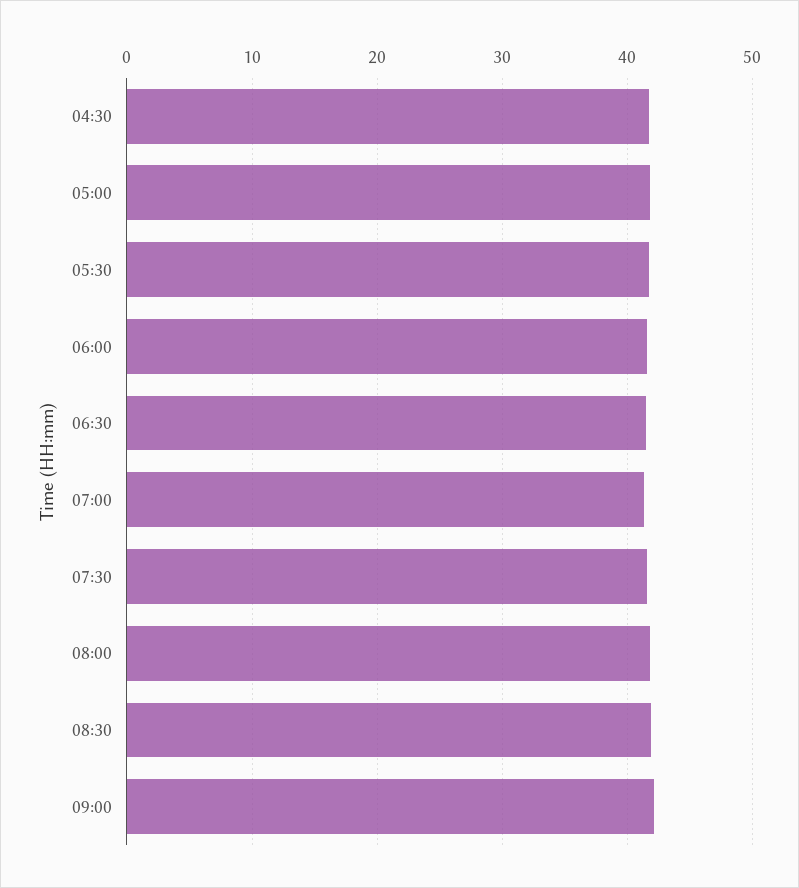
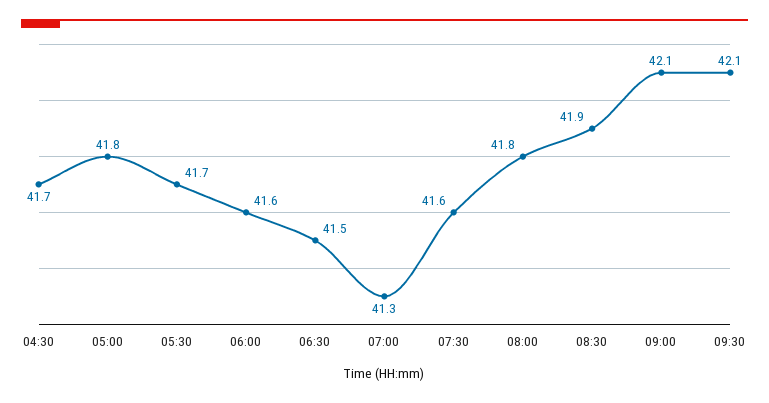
09:30: none -> 42.1

